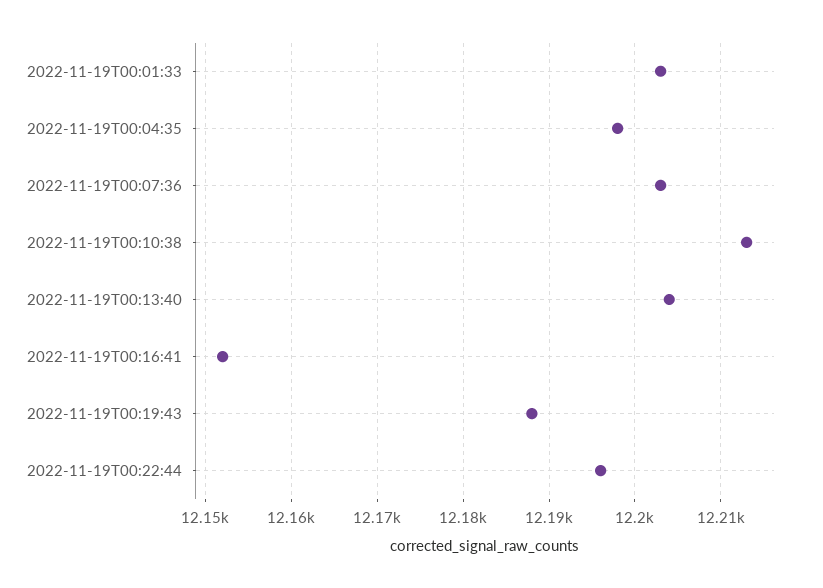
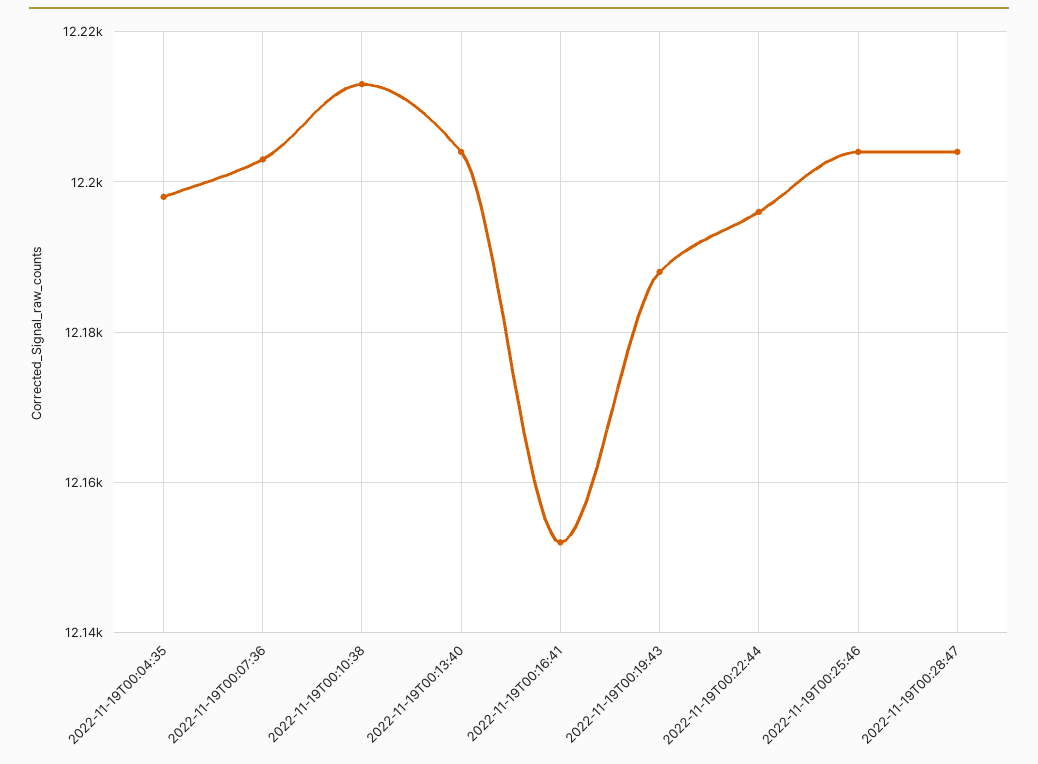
2022-11-19T00:01:33: 12203 -> none
2022-11-19T00:25:46: none -> 12205
2022-11-19T00:28:47: none -> 12205

